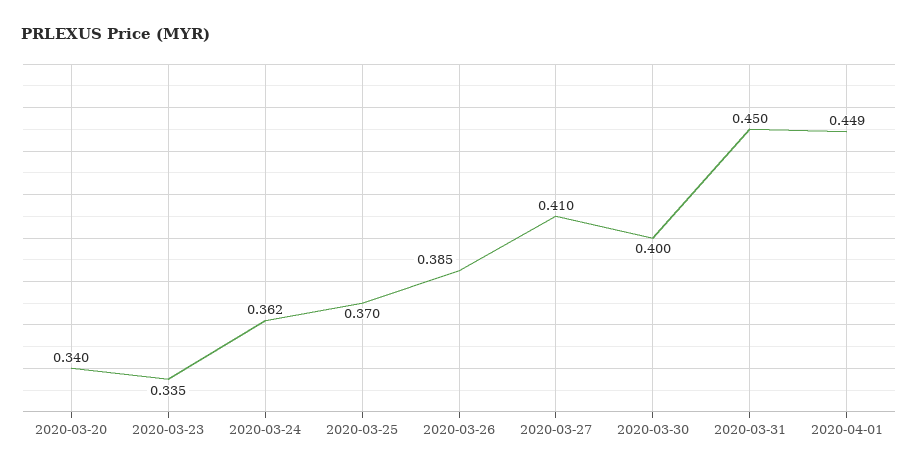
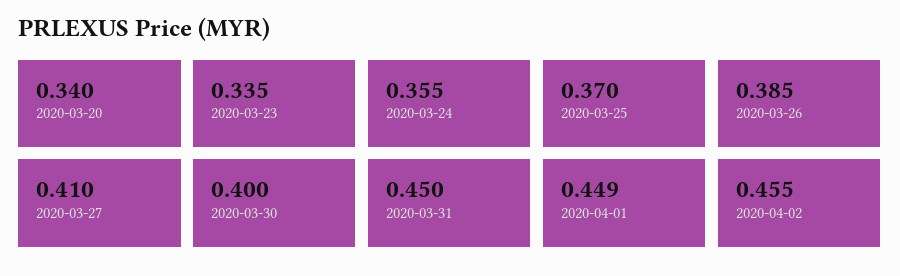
2020-03-24: 0.362 -> 0.355
2020-04-02: none -> 0.455

